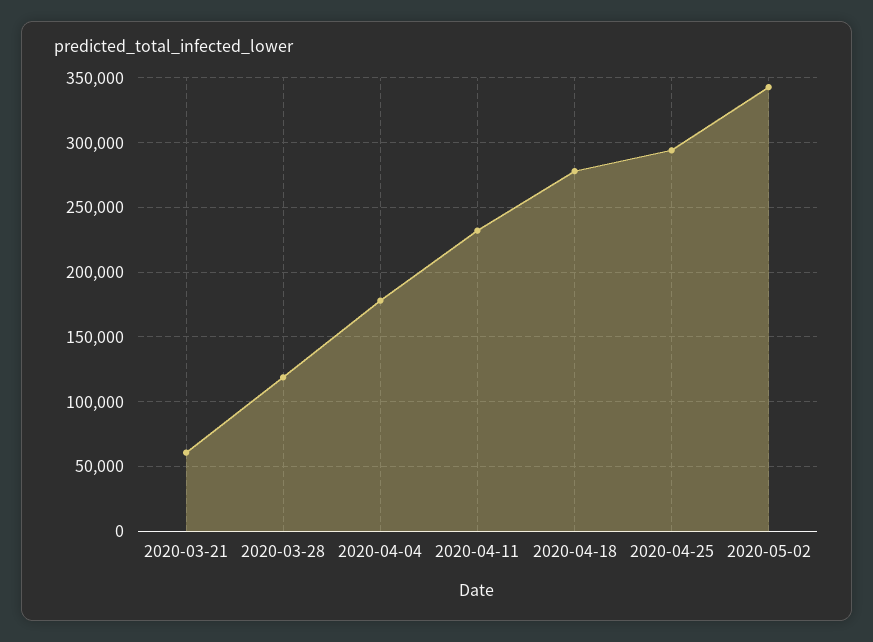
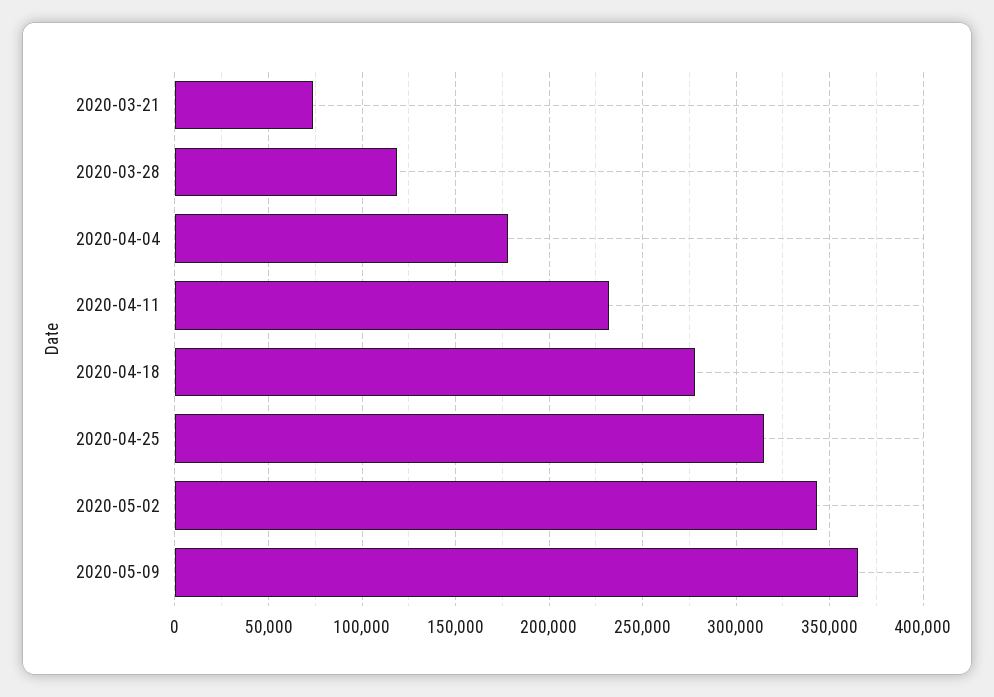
2020-03-21: 60000 -> 75000
2020-04-25: 295000 -> 315000
2020-05-09: none -> 365000

